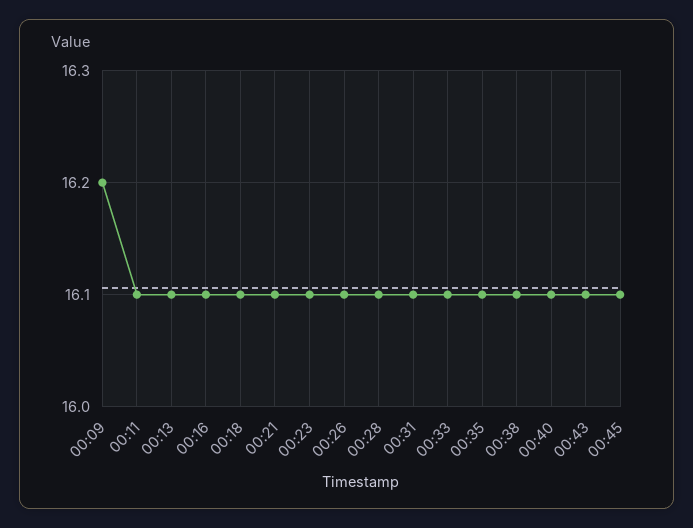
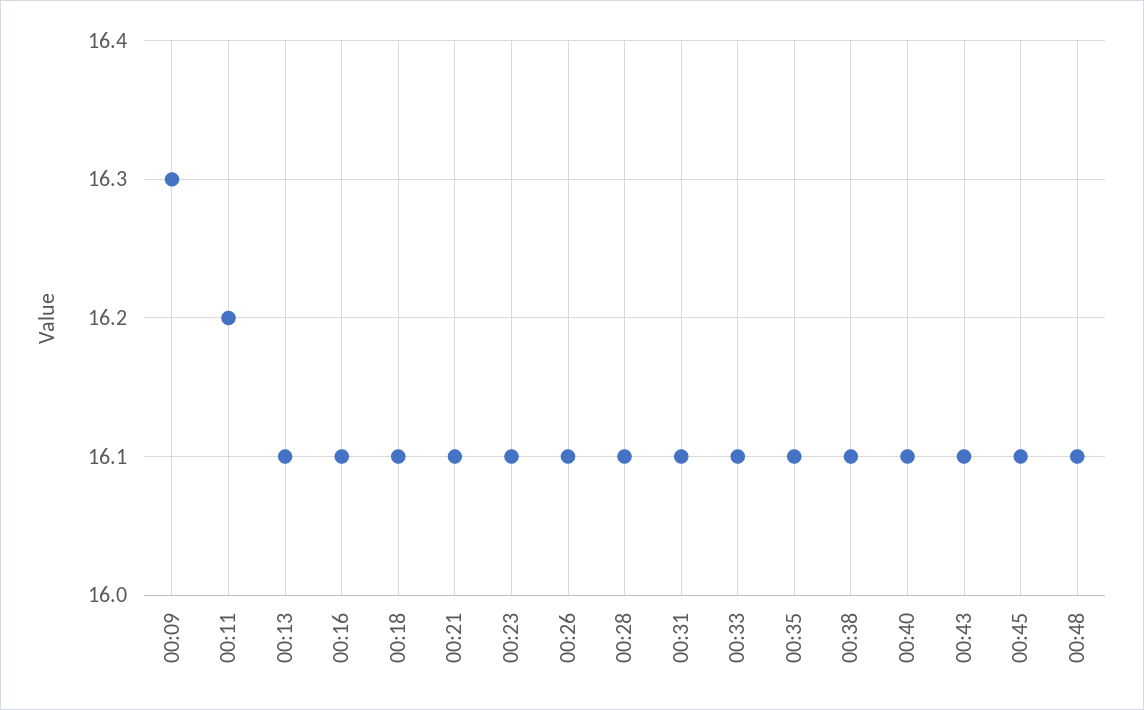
00:09: 16.2 -> 16.3
00:11: 16.1 -> 16.2
00:48: none -> 16.1

